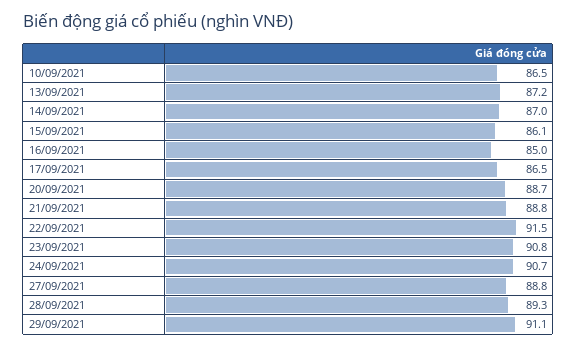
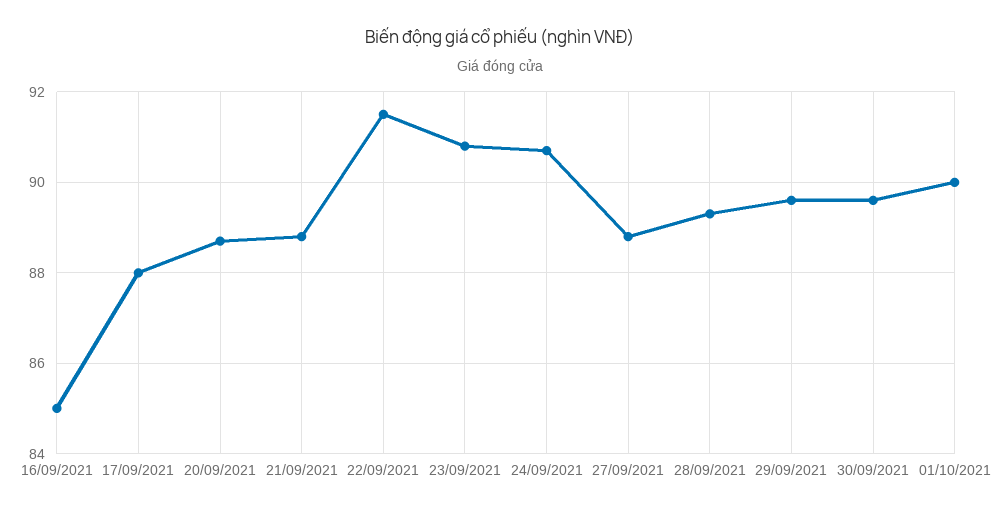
10/09/2021: 86.5 -> none
13/09/2021: 87.2 -> none
14/09/2021: 87 -> none
15/09/2021: 86.1 -> none
17/09/2021: 86.5 -> 88
29/09/2021: 91.1 -> 89.5
30/09/2021: none -> 89.5
01/10/2021: none -> 90

